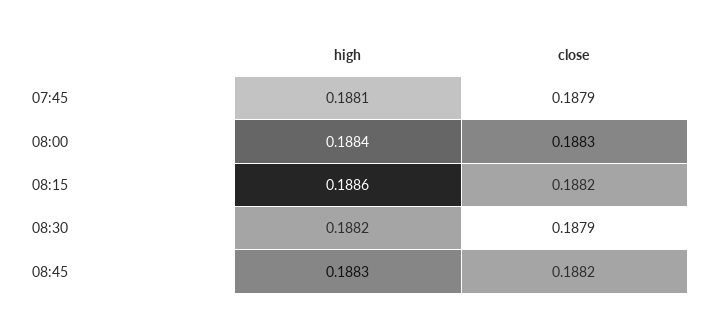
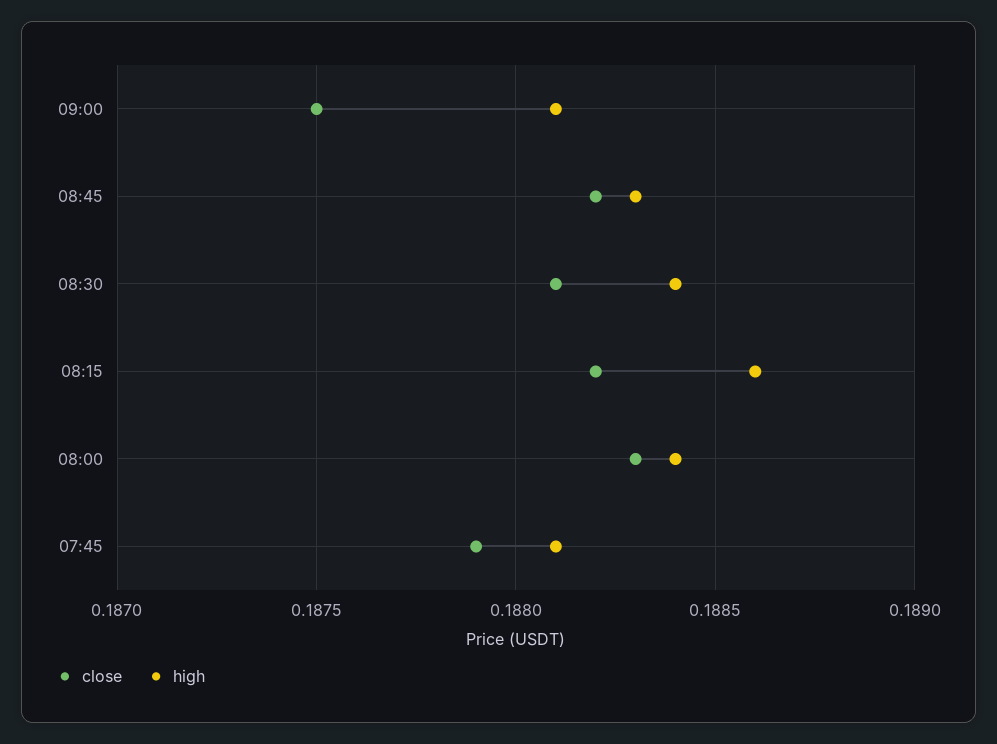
high, 08:30: 0.1882 -> 0.1884
close, 08:30: 0.1879 -> 0.1881
close, 09:00: none -> 0.1875
high, 09:00: none -> 0.1881

